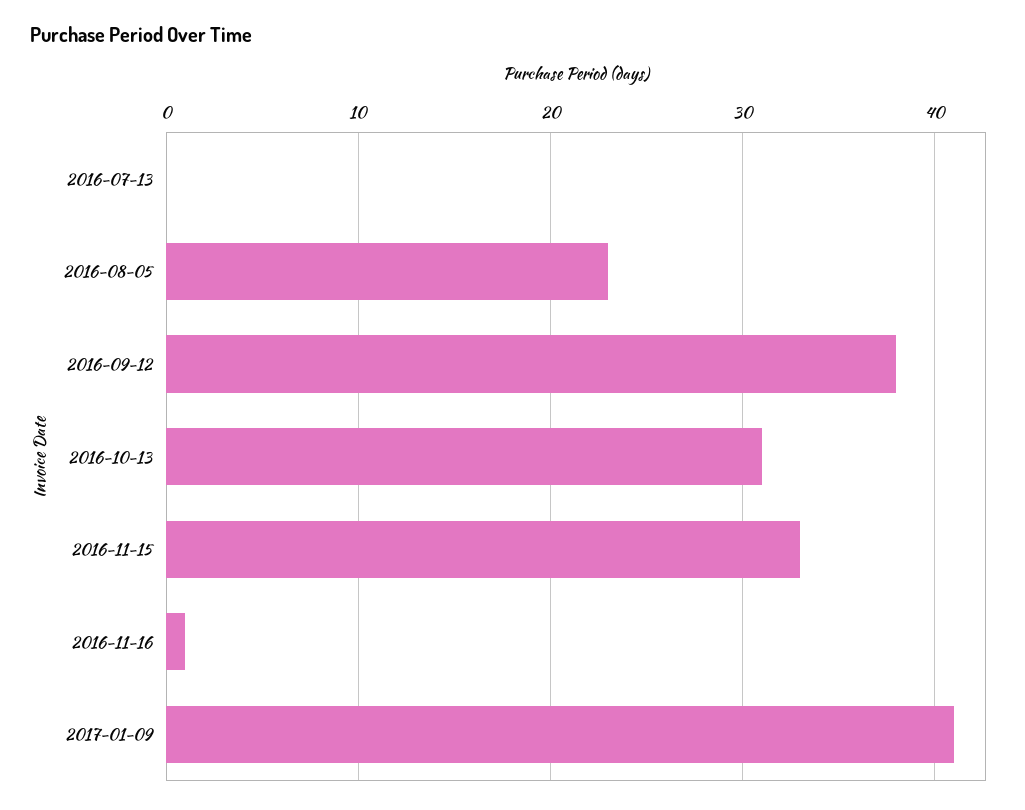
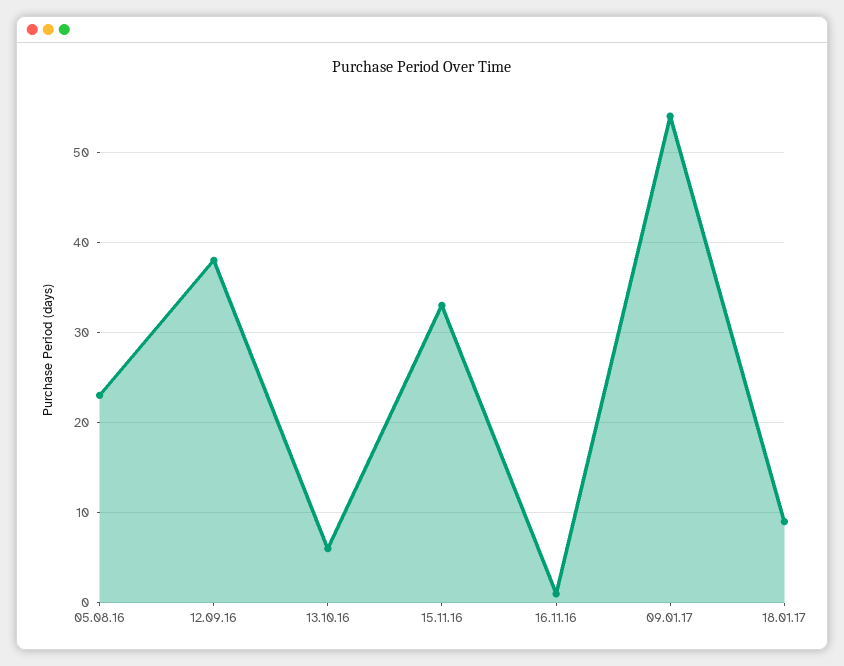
2016-07-13: 0 -> none
2016-10-13: 31 -> 6
2017-01-09: 41 -> 54
18.01.17: none -> 9

